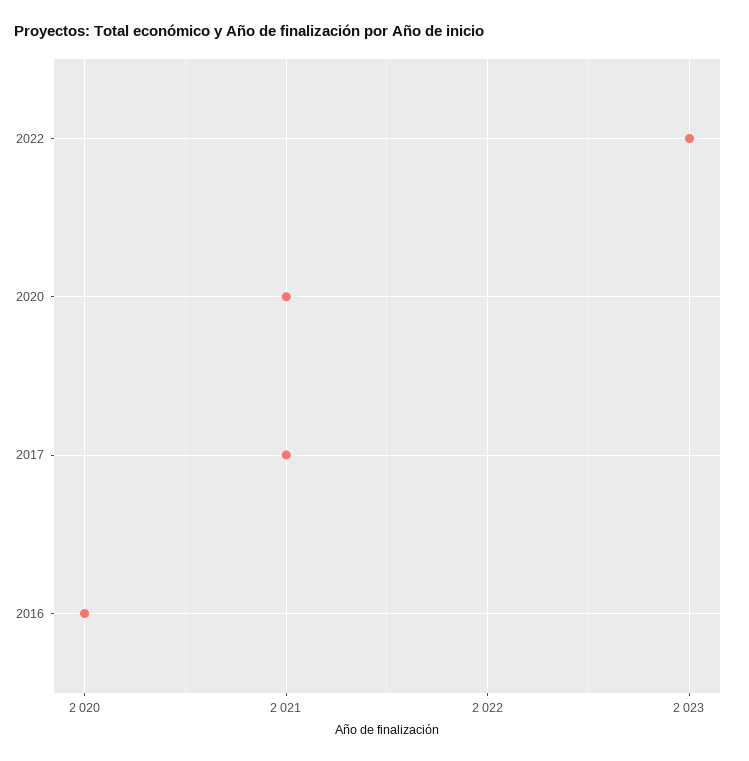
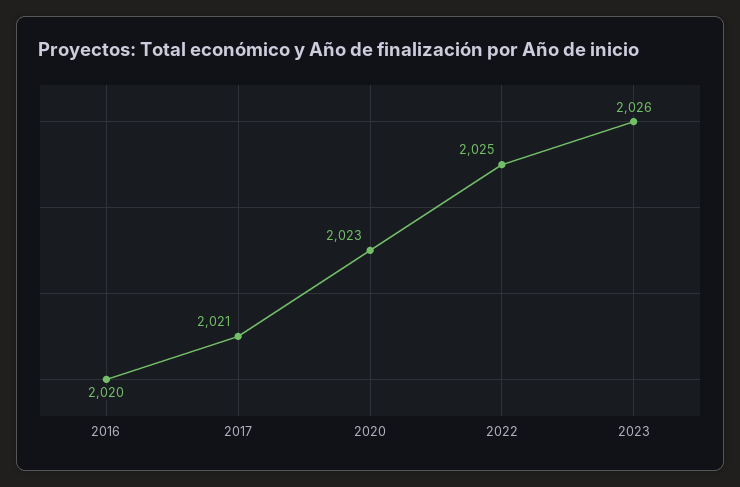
2022: 2023 -> 2025
2020: 2021 -> 2023
2023: none -> 2026

